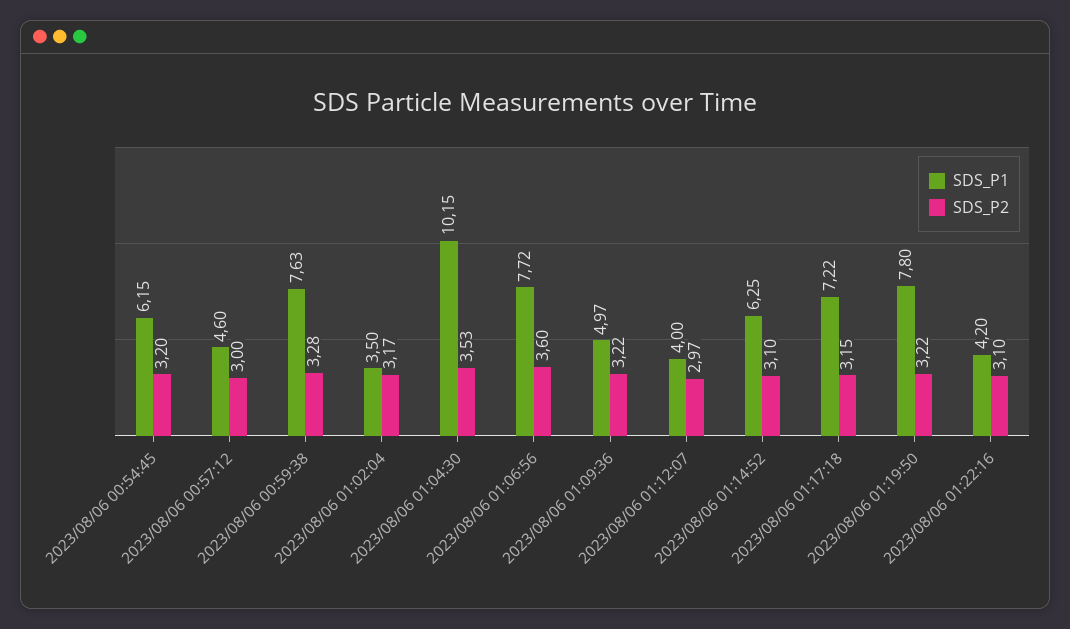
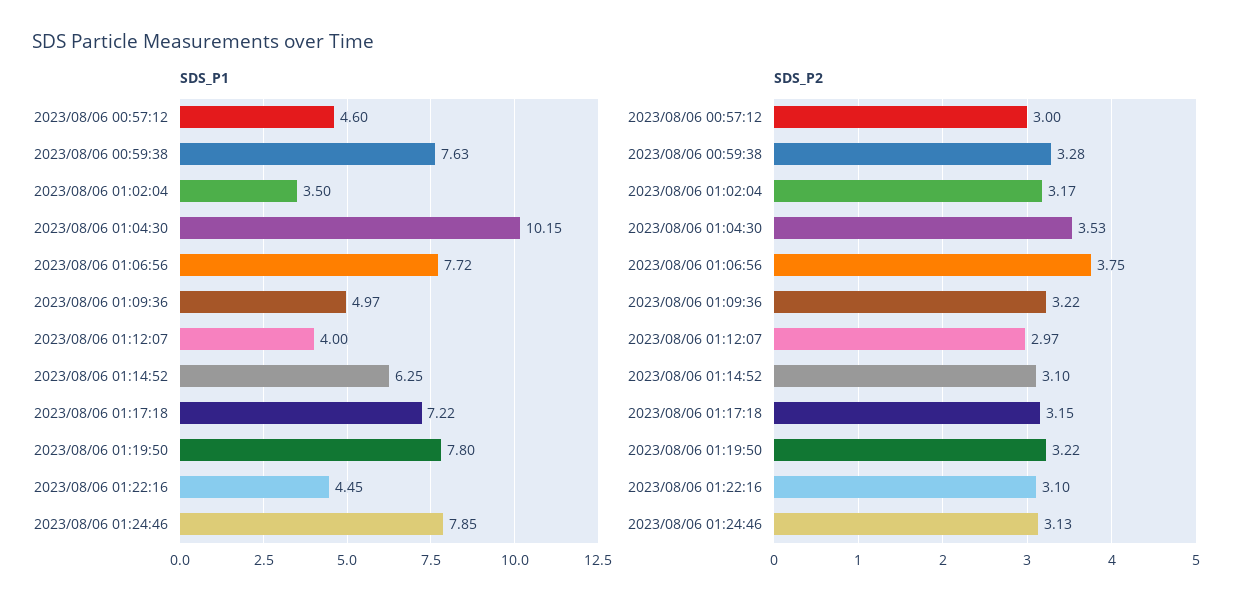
SDS_P1, 2023/08/06 00:54:45: 6.15 -> none
SDS_P2, 2023/08/06 00:54:45: 3.2 -> none
SDS_P2, 2023/08/06 01:06:56: 3.6 -> 3.75
SDS_P1, 2023/08/06 01:22:16: 4.2 -> 4.45
SDS_P1, 2023/08/06 01:24:46: none -> 7.85
SDS_P2, 2023/08/06 01:24:46: none -> 3.13

